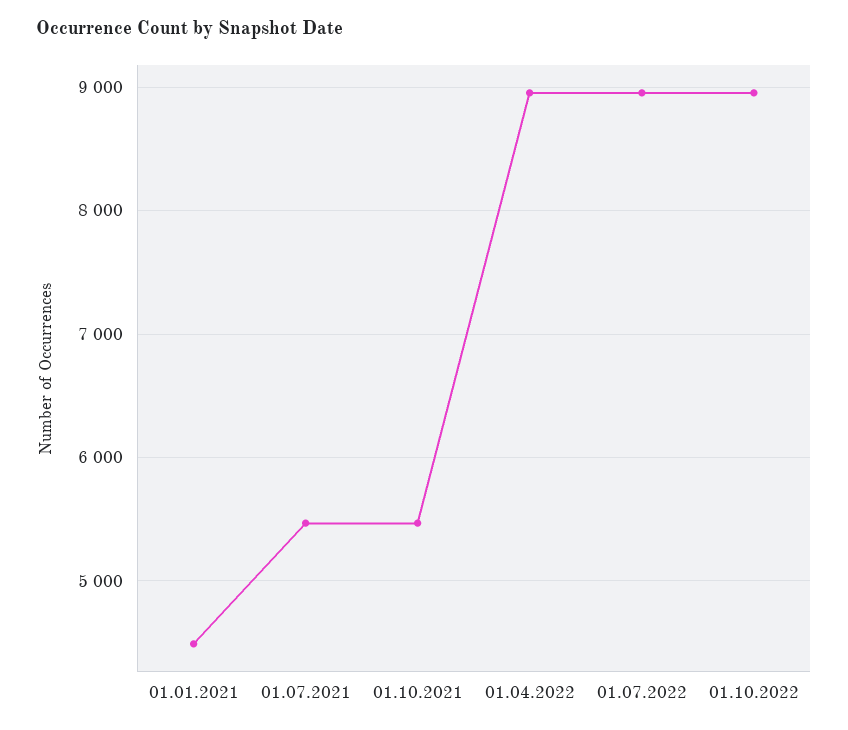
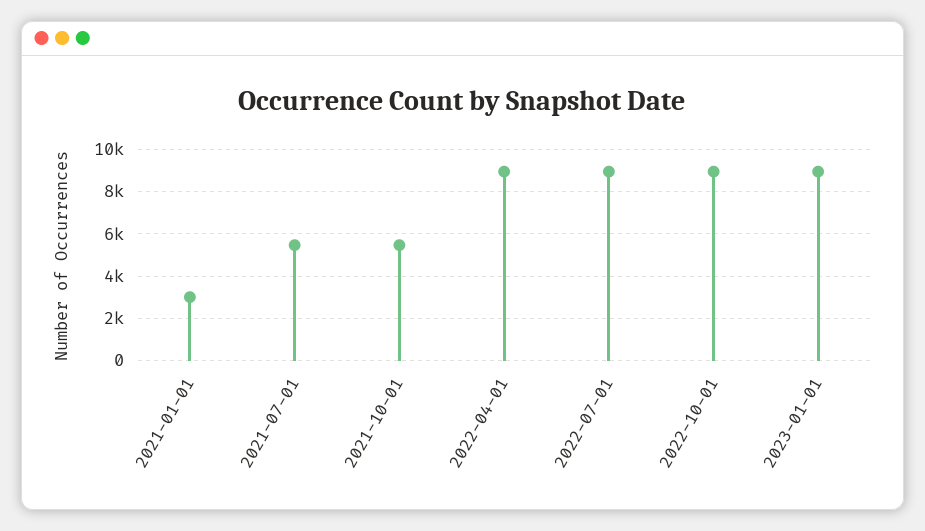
01.01.2021: 4500 -> 3000
2023-01-01: none -> 9000

